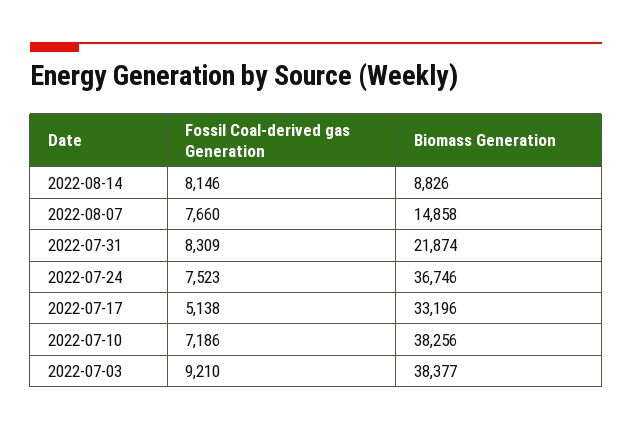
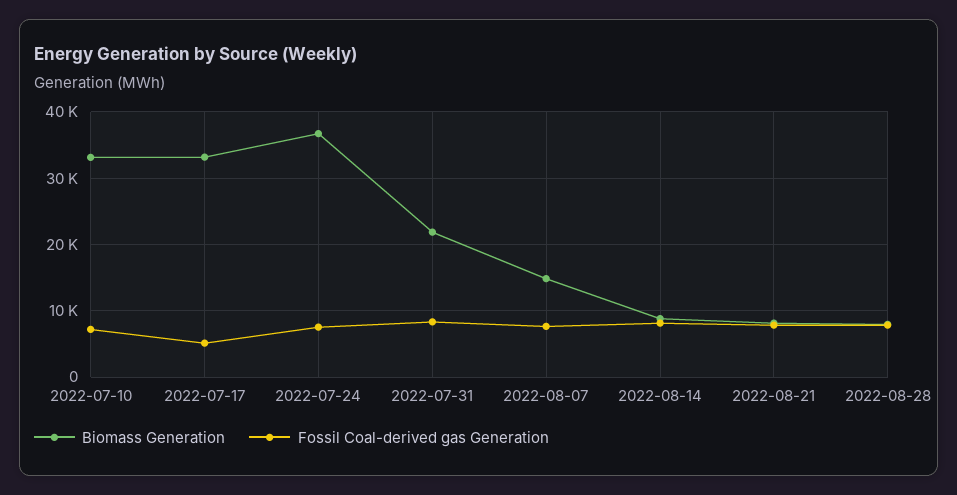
Biomass Generation, 2022-07-10: 38256 -> 33000
Fossil Coal-derived gas Generation, 2022-07-03: 9210 -> none
Biomass Generation, 2022-07-03: 38377 -> none
Biomass Generation, 2022-08-21: none -> 8000
Fossil Coal-derived gas Generation, 2022-08-21: none -> 8000
Biomass Generation, 2022-08-28: none -> 8000
Fossil Coal-derived gas Generation, 2022-08-28: none -> 8000

